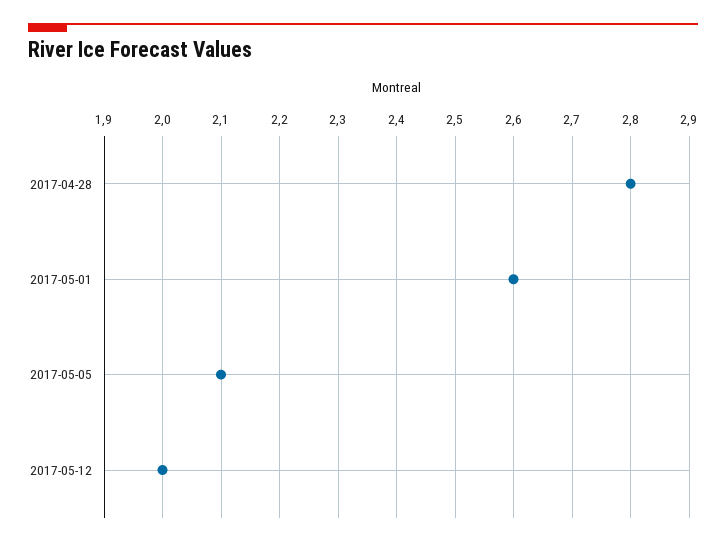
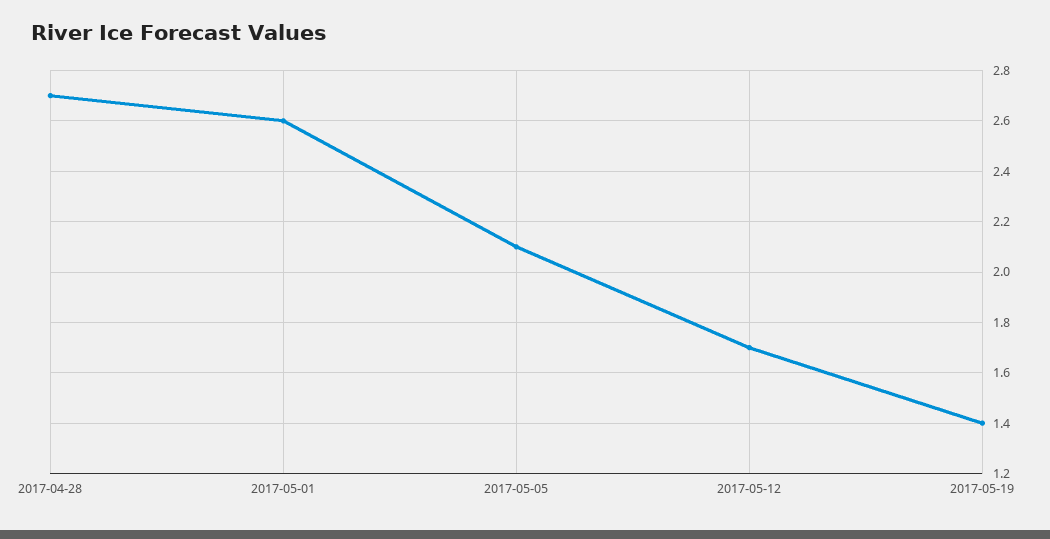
2017-04-28: 2.8 -> 2.7
2017-05-12: 2 -> 1.7
2017-05-19: none -> 1.4

